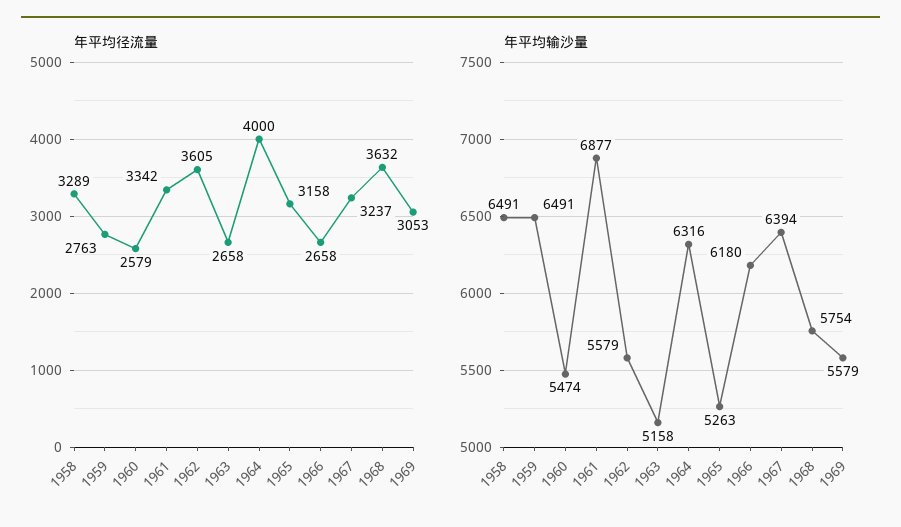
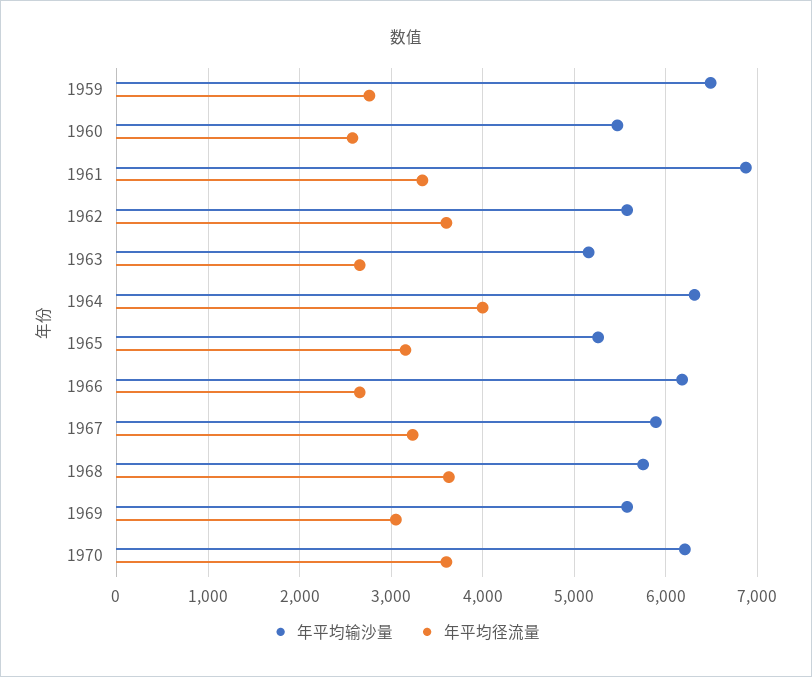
年平均径流量, 1958: 3289 -> none
年平均输沙量, 1958: 6491 -> none
年平均输沙量, 1967: 6394 -> 5900
年平均输沙量, 1970: none -> 6200
年平均径流量, 1970: none -> 3600

